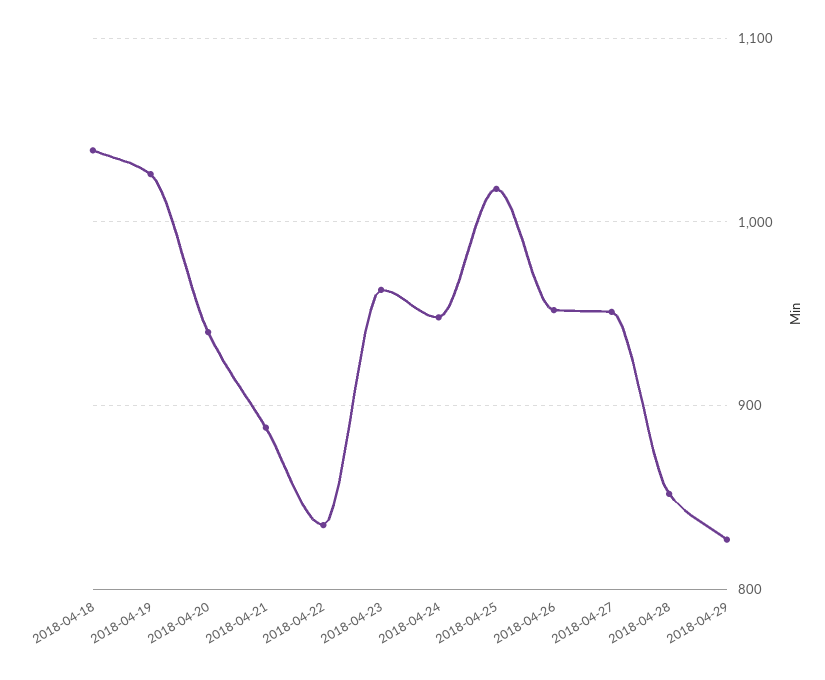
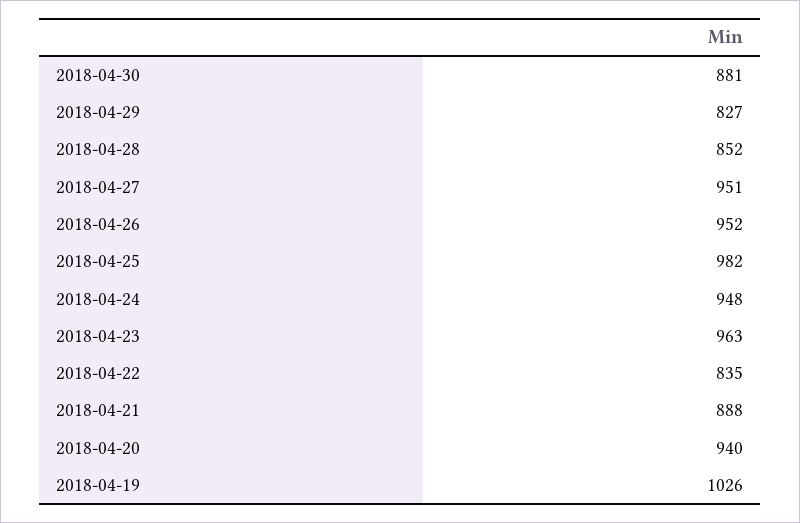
2018-04-18: 1040 -> none
2018-04-25: 1020 -> 982
2018-04-30: none -> 881

